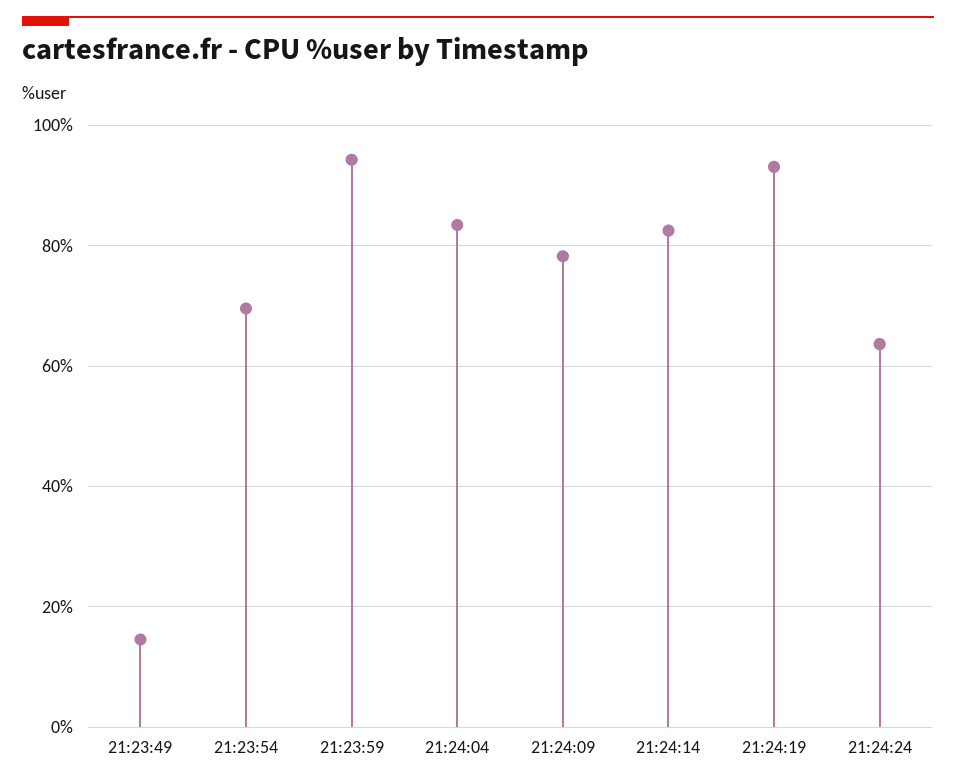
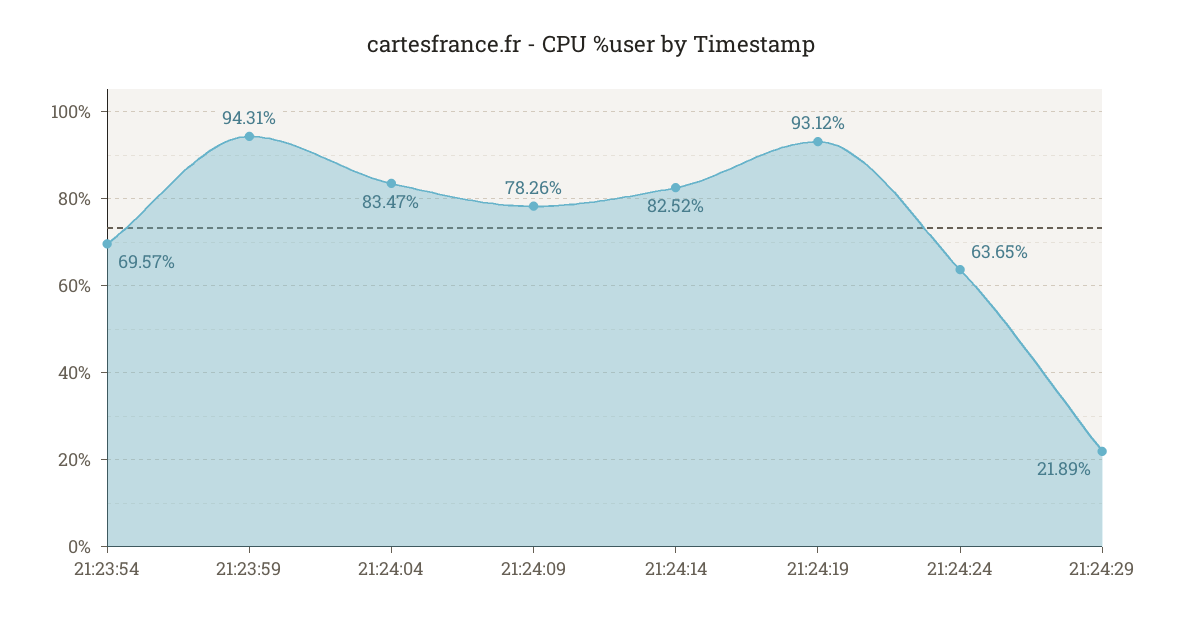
21:23:49: 14 -> none
21:24:29: none -> 21.89

